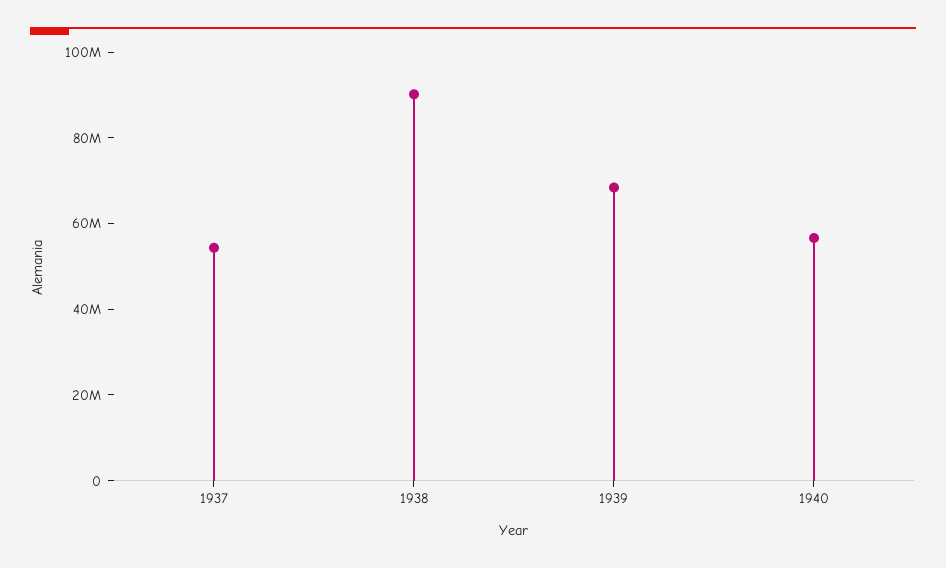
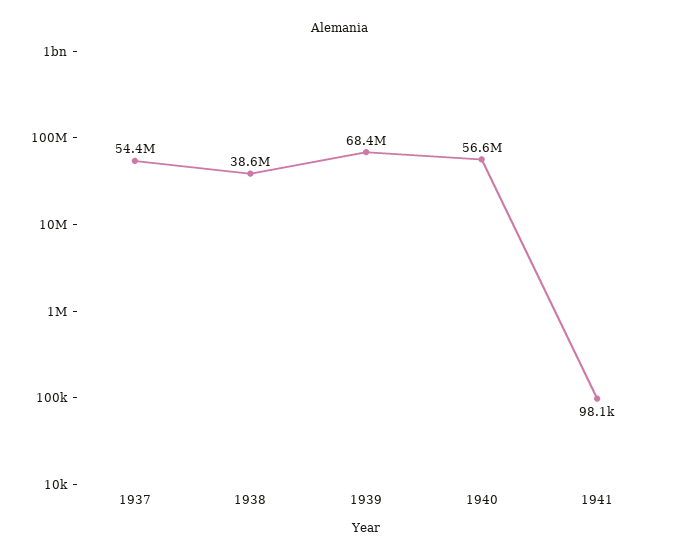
1938: 90000000 -> 38600000
1941: none -> 98100

